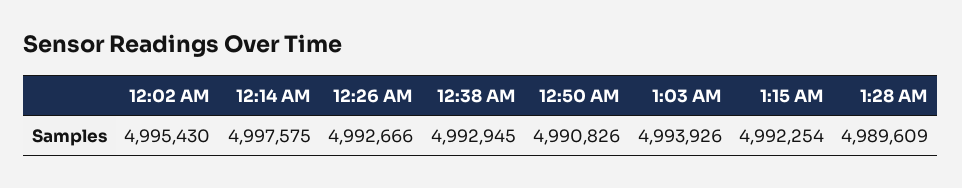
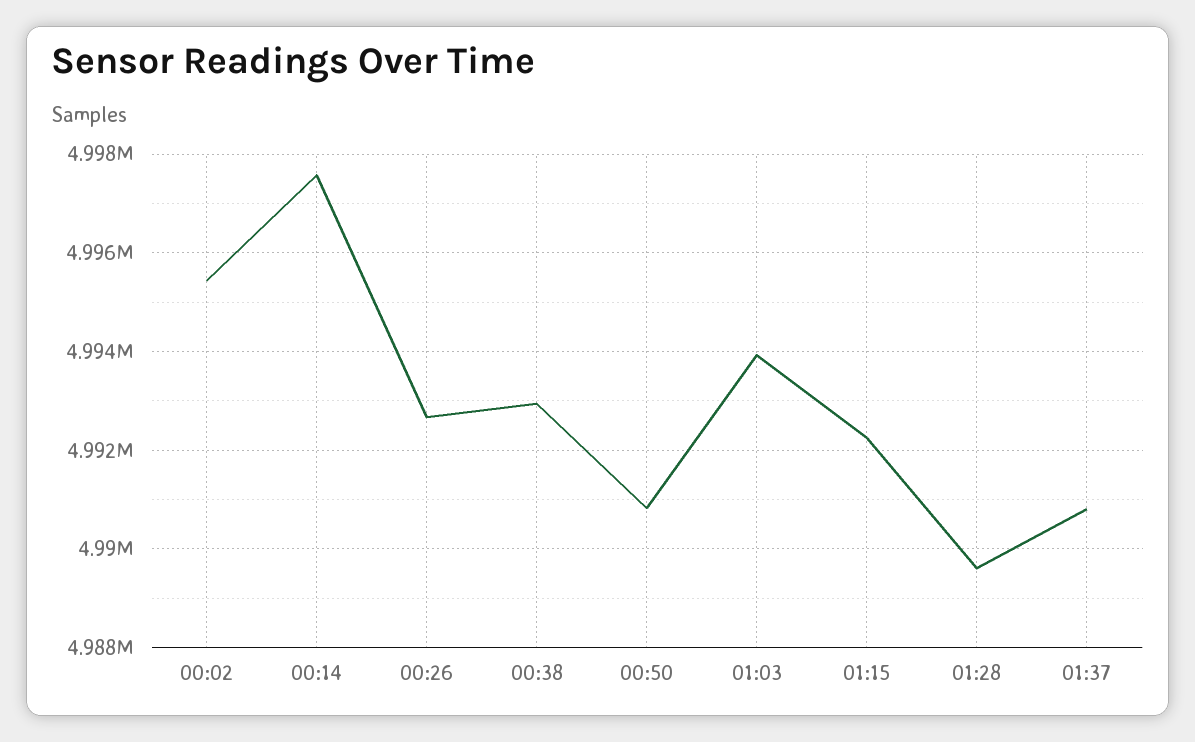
01:37: none -> 4990800

